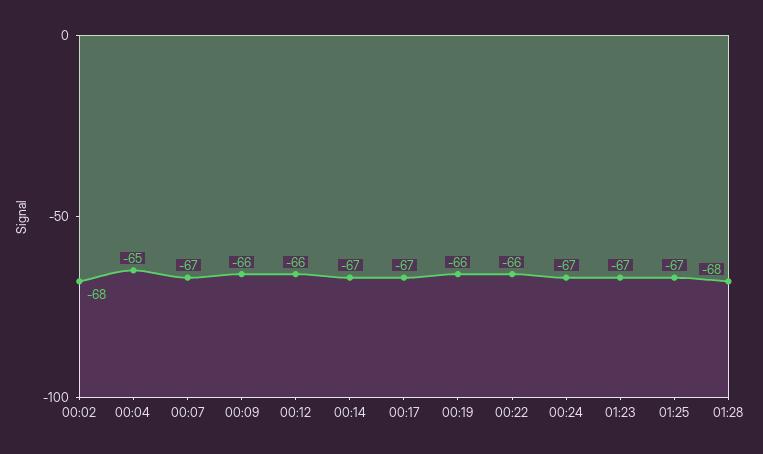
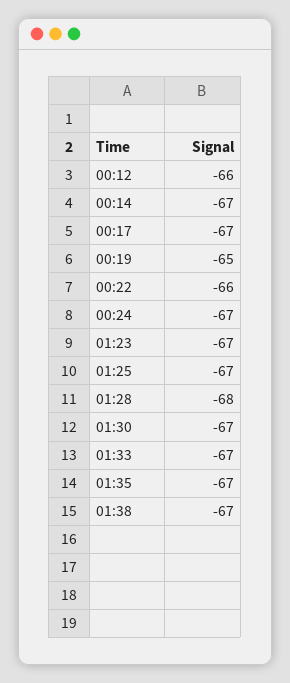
00:02: -68 -> none
00:04: -65 -> none
00:07: -67 -> none
00:09: -66 -> none
00:19: -66 -> -65
01:30: none -> -67
01:33: none -> -67
01:35: none -> -67
01:38: none -> -67

